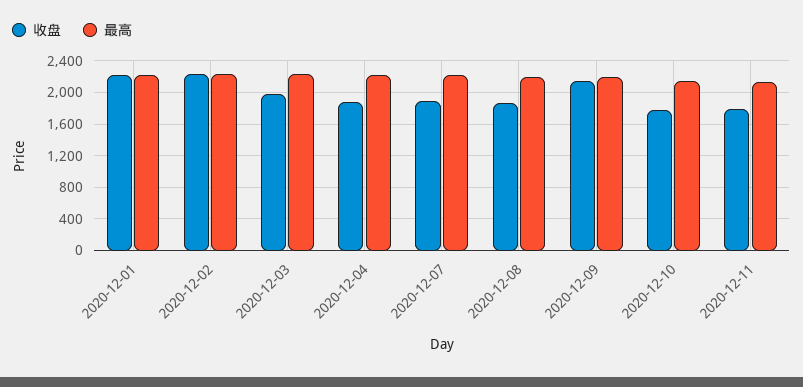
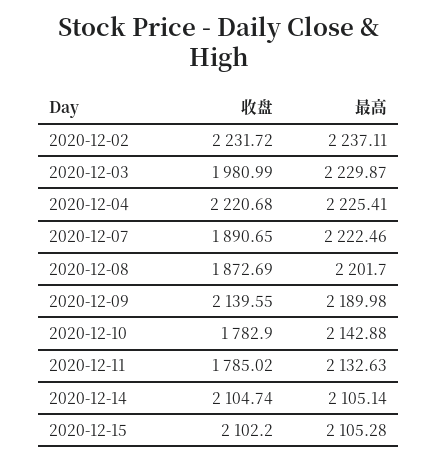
收盘, 2020-12-01: 2200 -> none
最高, 2020-12-01: 2200 -> none
收盘, 2020-12-04: 1900 -> 2220.68
收盘, 2020-12-14: none -> 2104.74
最高, 2020-12-14: none -> 2105.14
收盘, 2020-12-15: none -> 2102.2
最高, 2020-12-15: none -> 2105.28

